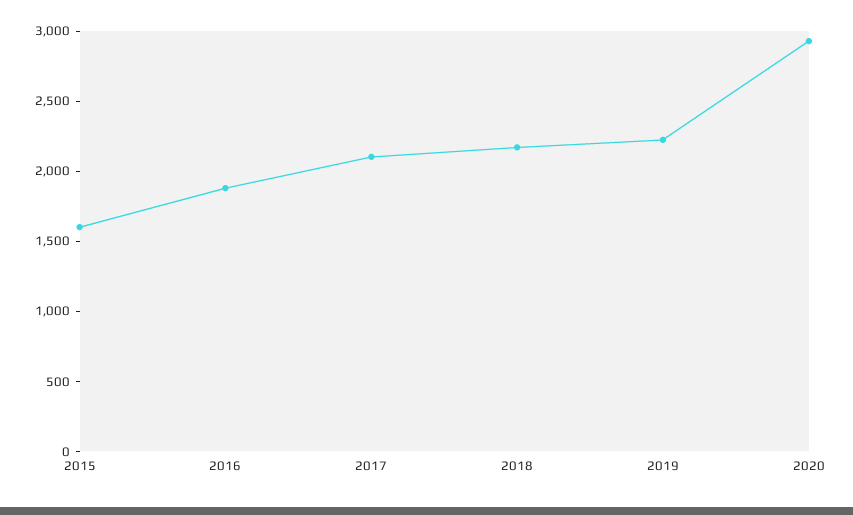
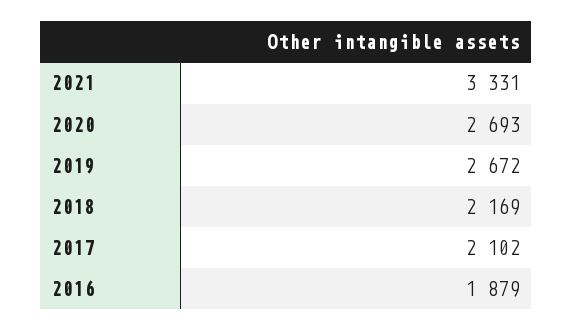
2015: 1600 -> none
2019: 2200 -> 2672
2020: 2900 -> 2693
2021: none -> 3331

